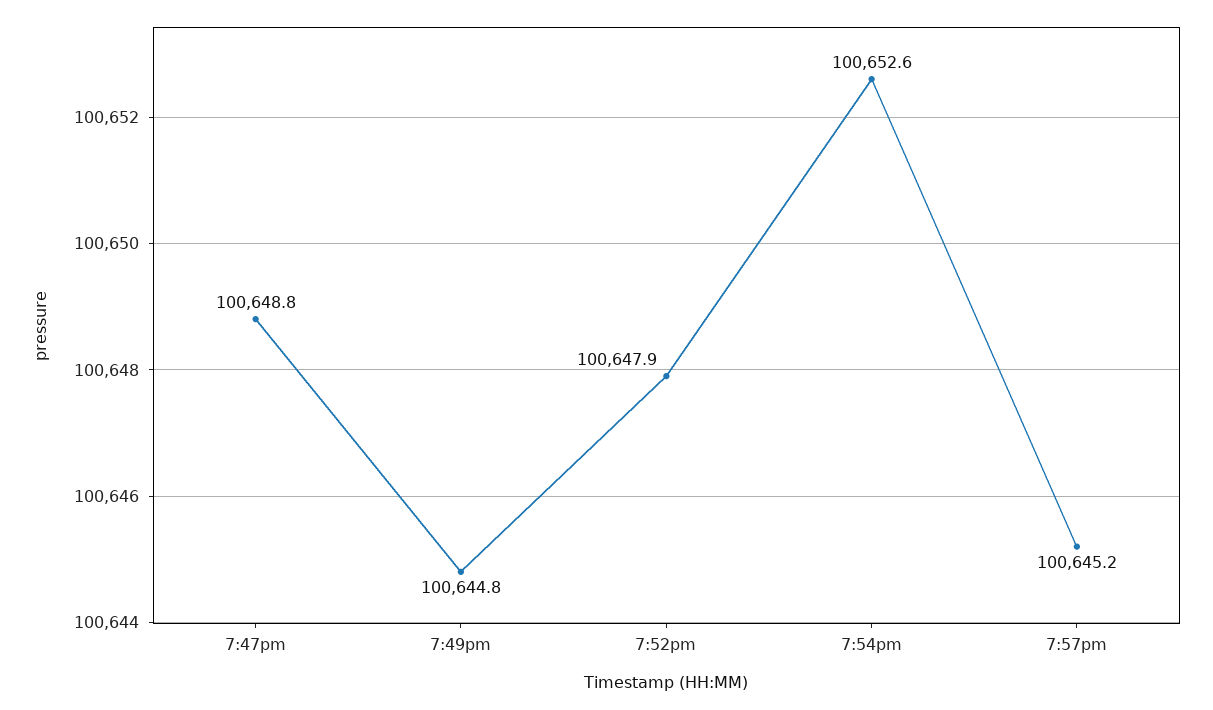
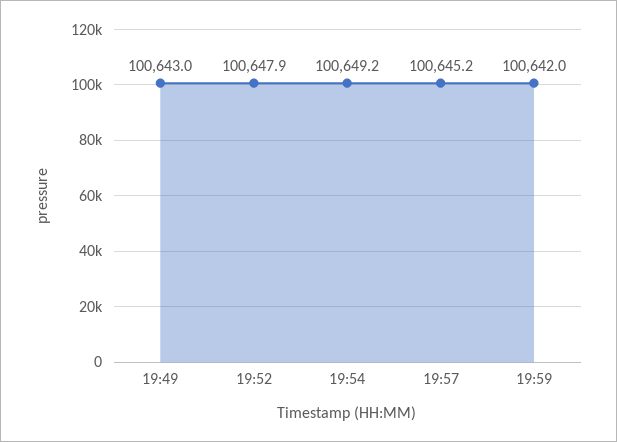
7:47pm: 100648.8 -> none
7:49pm: 100644.8 -> 100643
7:54pm: 100652.6 -> 100649.2
19:59: none -> 100642

